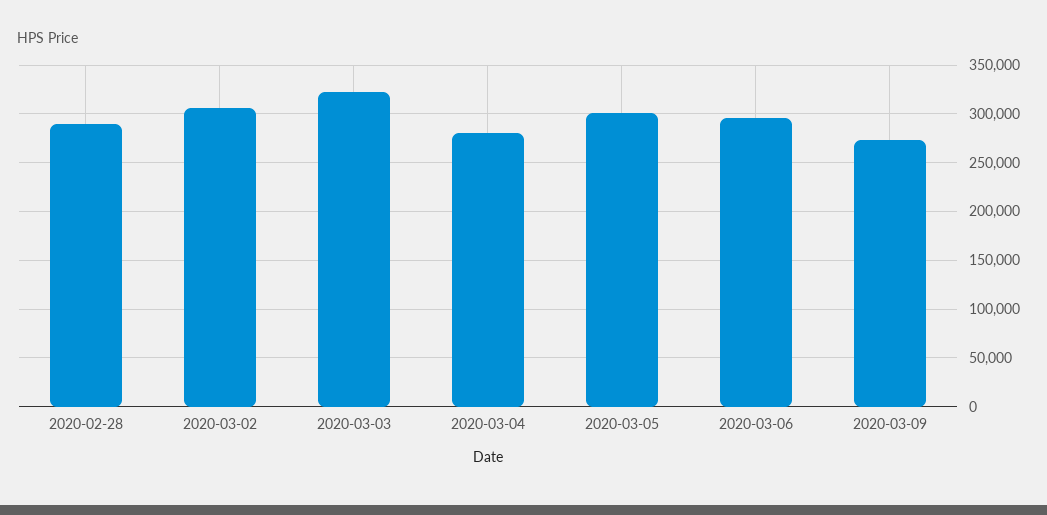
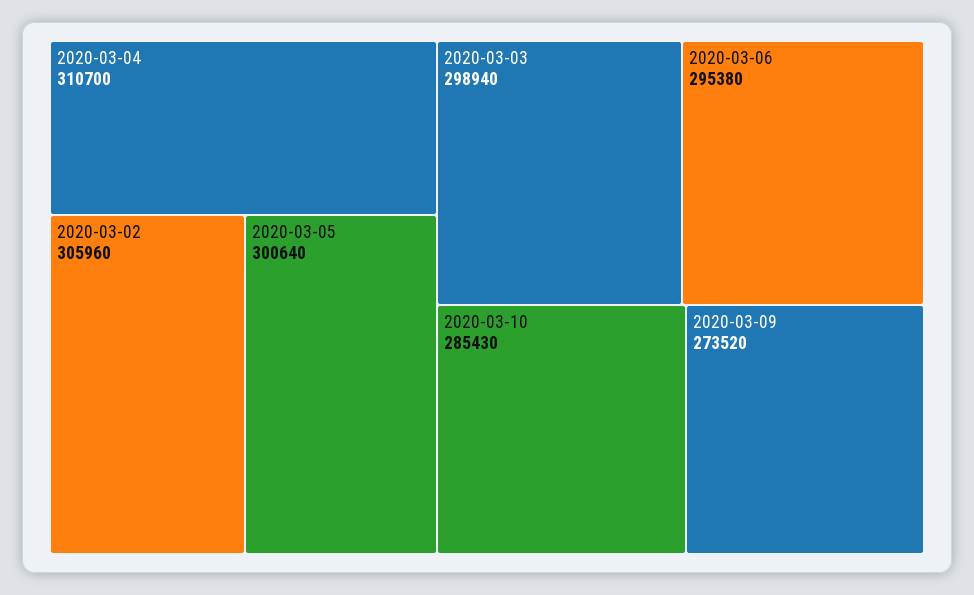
2020-02-28: 290000 -> none
2020-03-03: 320000 -> 298940
2020-03-04: 280000 -> 310700
2020-03-10: none -> 285430

